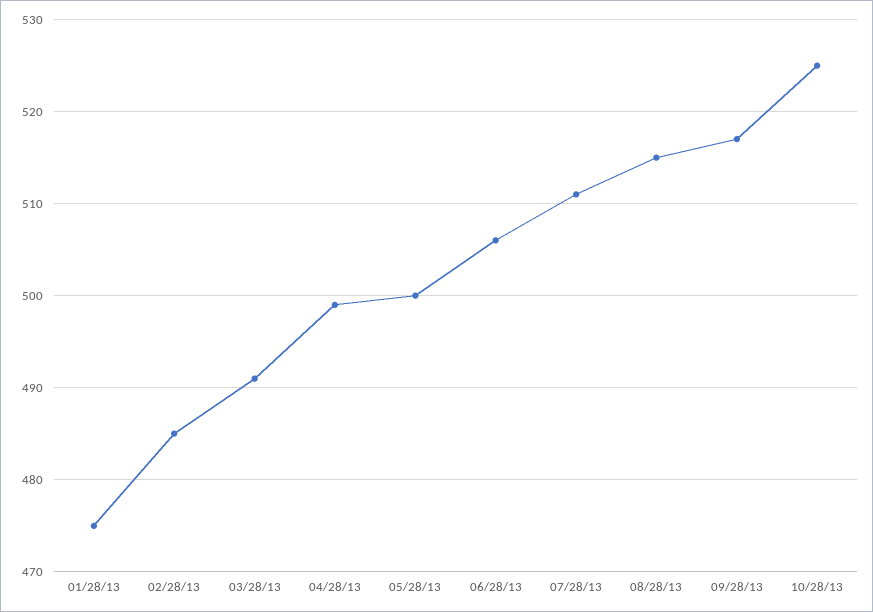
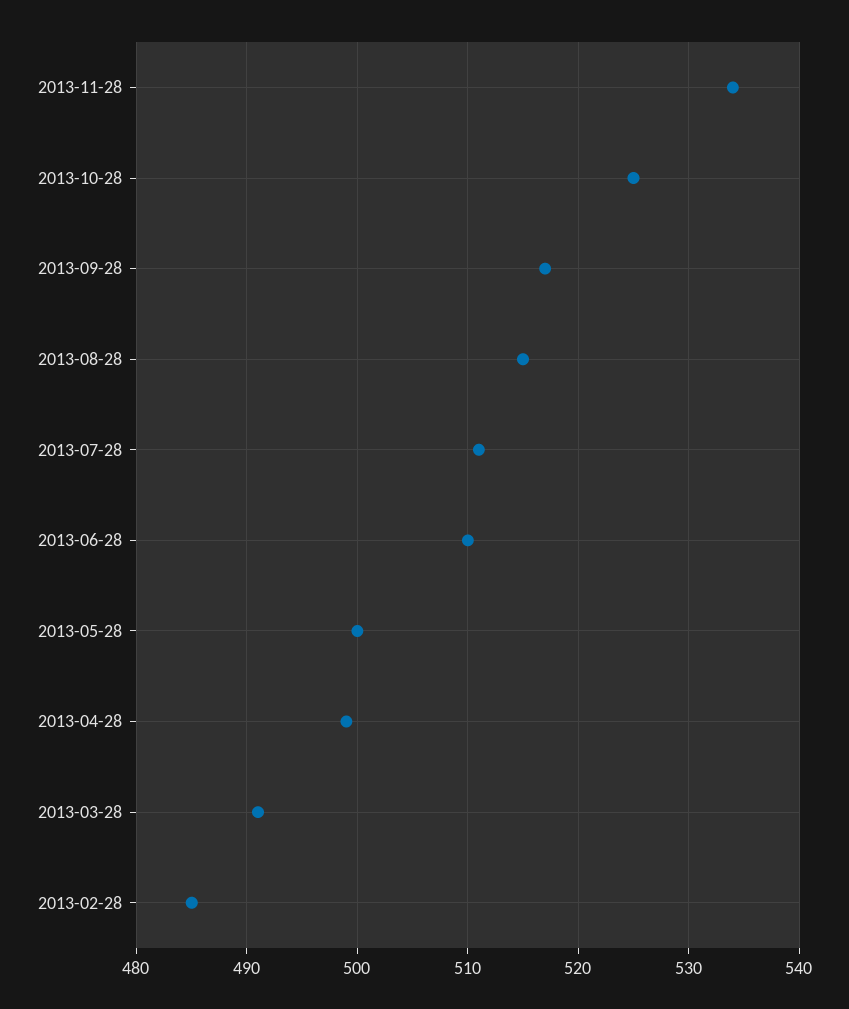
01/28/13: 475 -> none
06/28/13: 506 -> 510
2013-11-28: none -> 534

